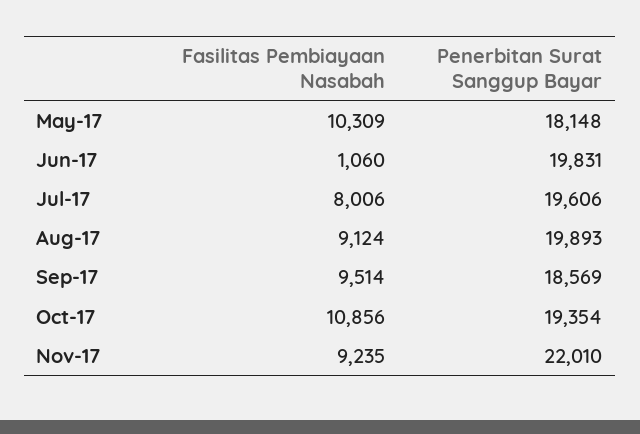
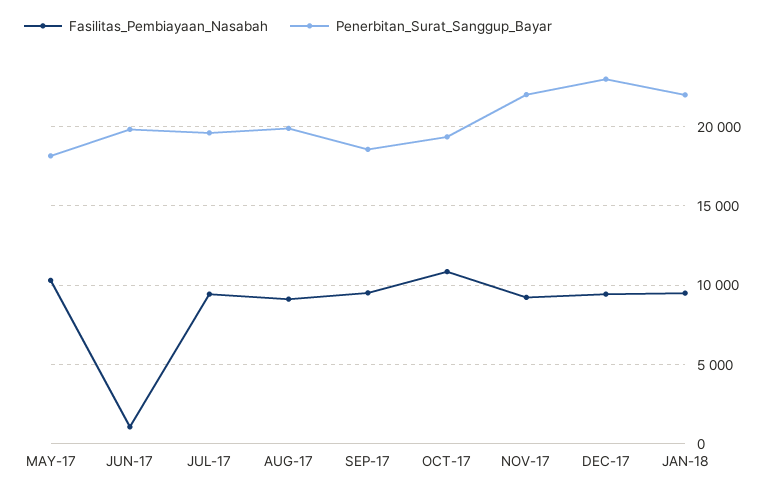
Fasilitas Pembiayaan Nasabah, Jul-17: 8006 -> 9500
Fasilitas Pembiayaan Nasabah, DEC-17: none -> 9500
Penerbitan Surat Sanggup Bayar, DEC-17: none -> 23000
Fasilitas Pembiayaan Nasabah, JAN-18: none -> 9500
Penerbitan Surat Sanggup Bayar, JAN-18: none -> 22000

